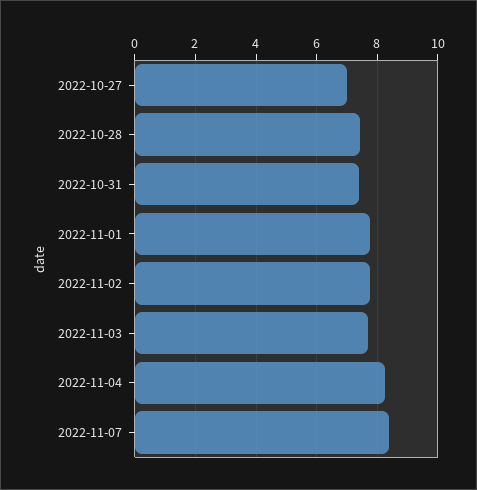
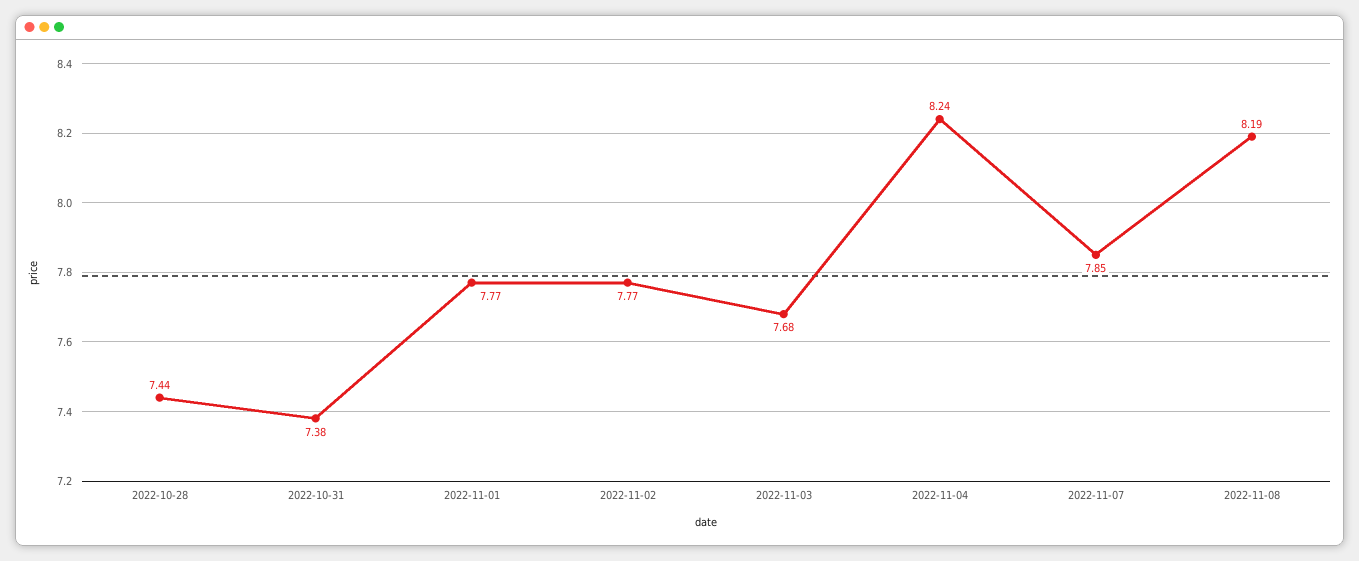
2022-10-27: 7 -> none
2022-11-07: 8.4 -> 7.85
2022-11-08: none -> 8.19

